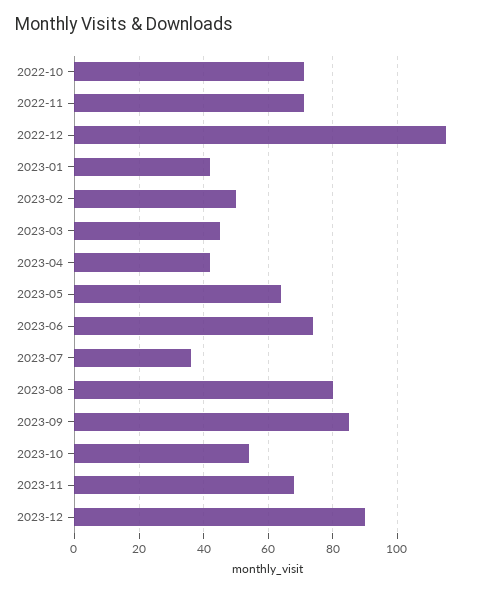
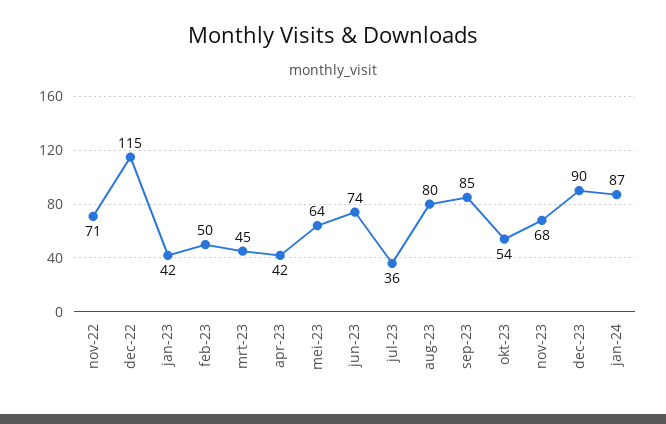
2022-10: 70 -> none
jan-24: none -> 87

